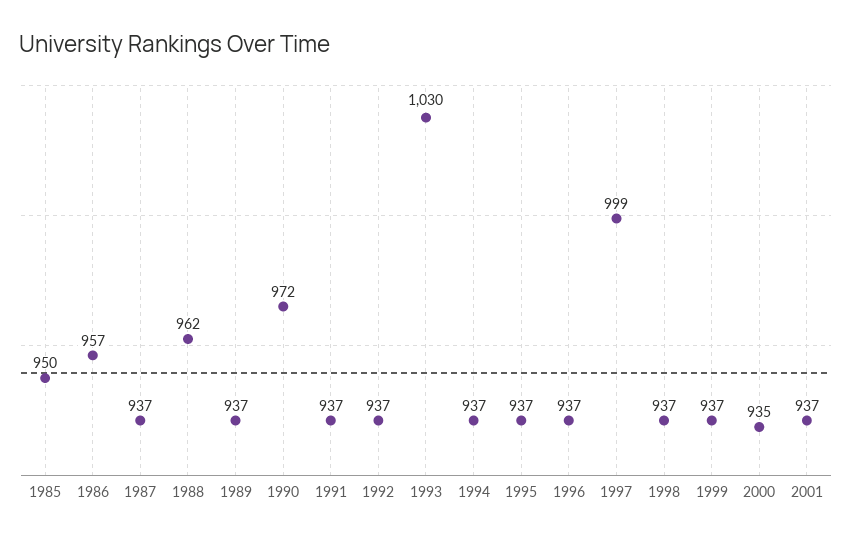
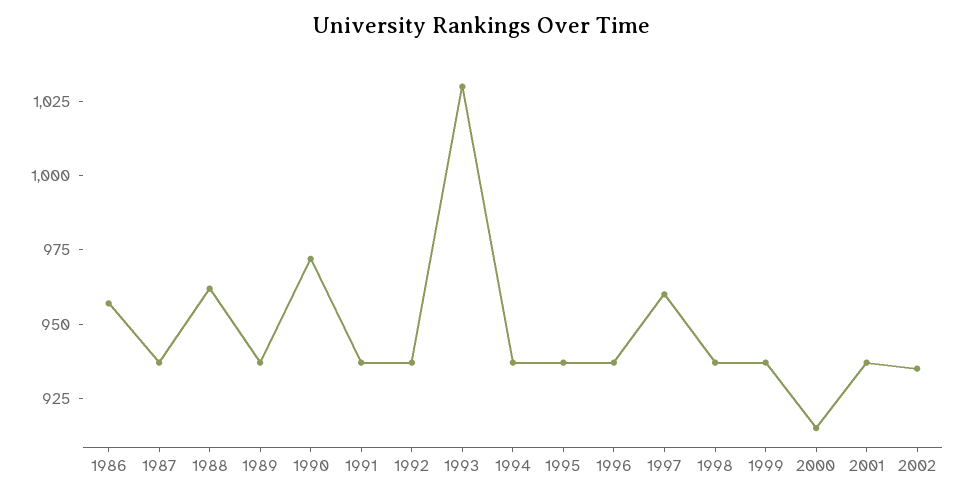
1985: 950 -> none
1997: 999 -> 960
2000: 935 -> 915
2002: none -> 935

